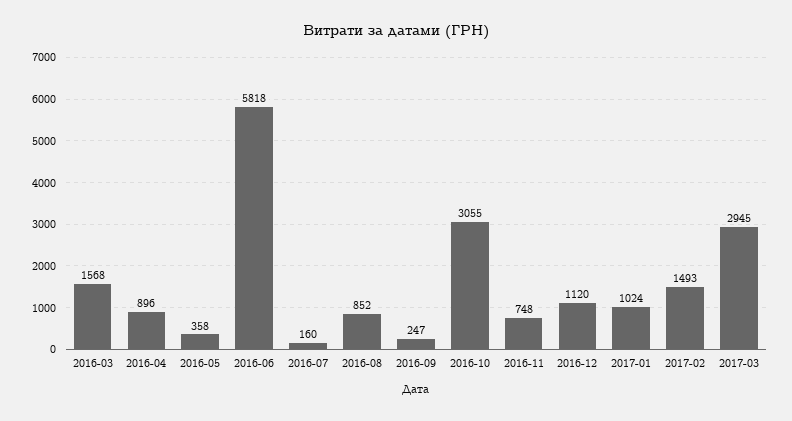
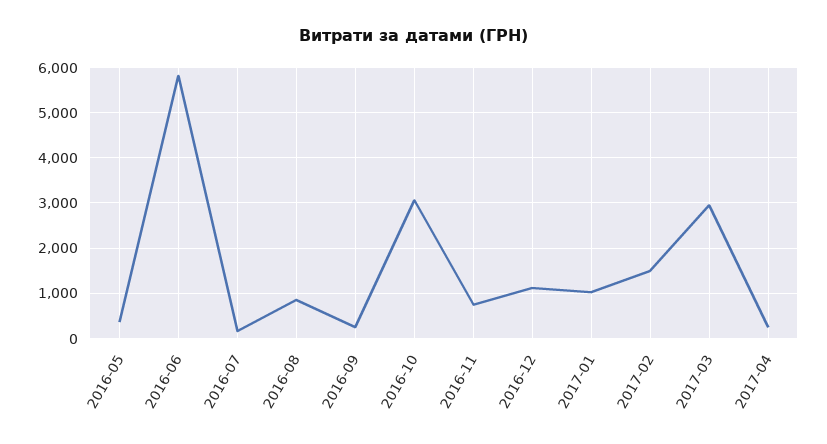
2016-03: 1568 -> none
2016-04: 896 -> none
2017-04: none -> 200

